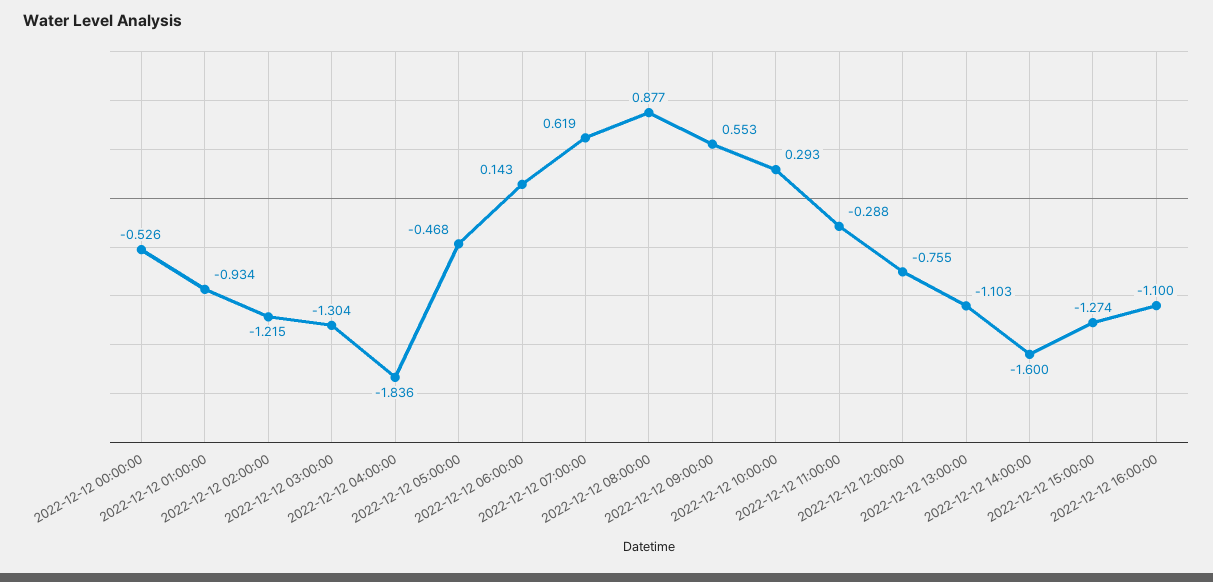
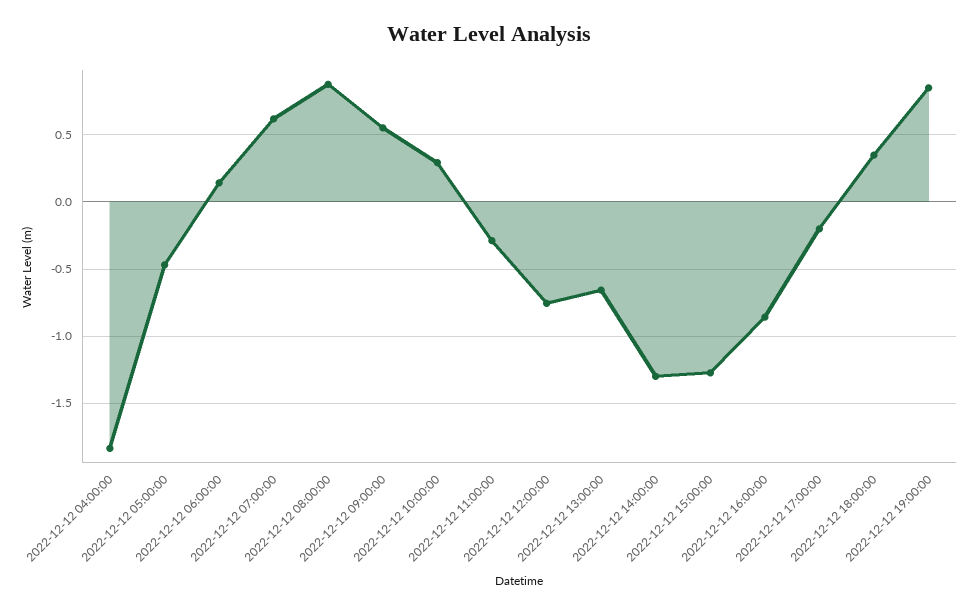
2022-12-12 00:00:00: -0.526 -> none
2022-12-12 01:00:00: -0.934 -> none
2022-12-12 02:00:00: -1.215 -> none
2022-12-12 03:00:00: -1.304 -> none
2022-12-12 13:00:00: -1.103 -> -0.65
2022-12-12 14:00:00: -1.6 -> -1.3
2022-12-12 16:00:00: -1.1 -> -0.85
2022-12-12 17:00:00: none -> -0.2
2022-12-12 18:00:00: none -> 0.35
2022-12-12 19:00:00: none -> 0.85

